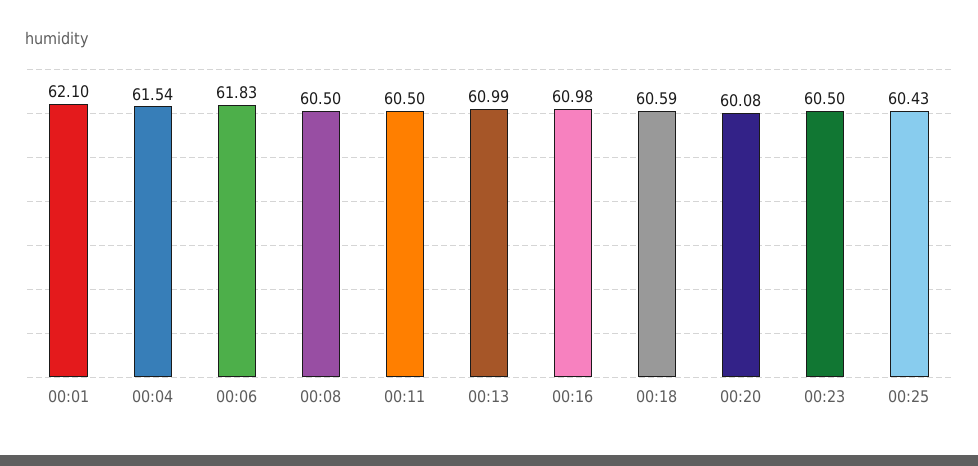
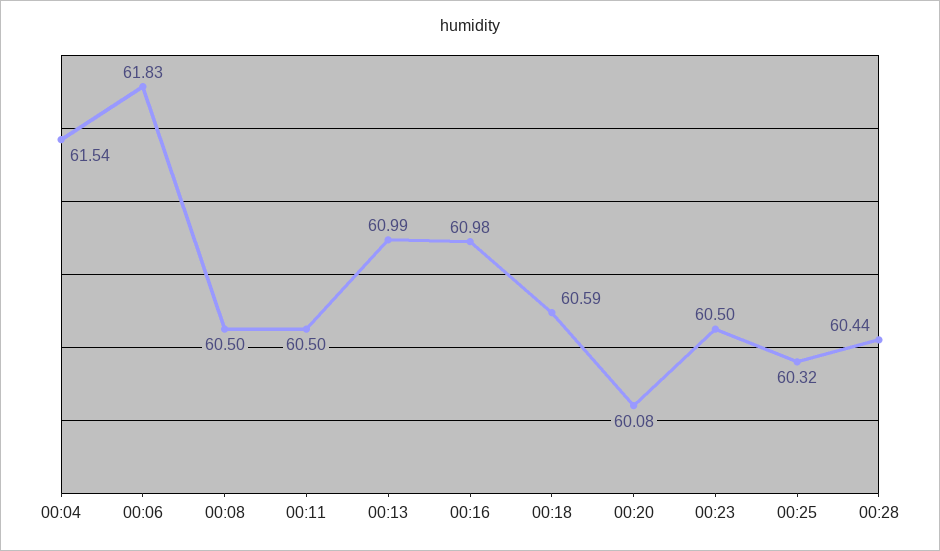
00:01: 62.1 -> none
00:25: 60.43 -> 60.32
00:28: none -> 60.44

